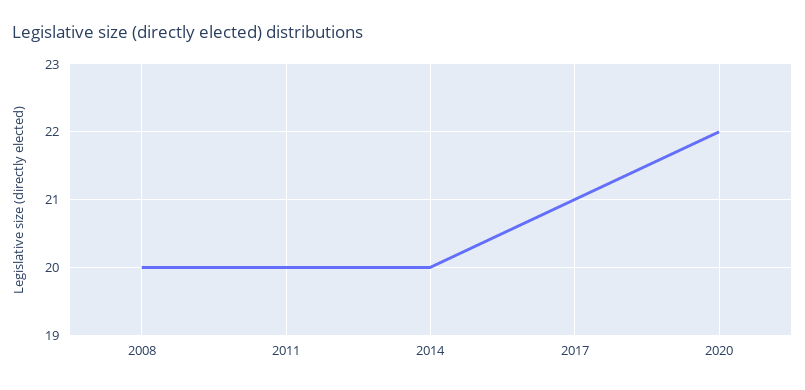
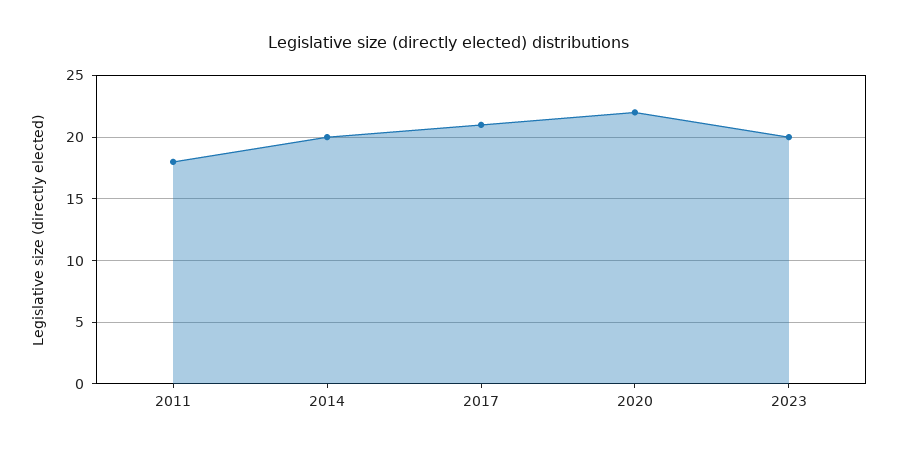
2008: 20 -> none
2011: 20 -> 18
2023: none -> 20

